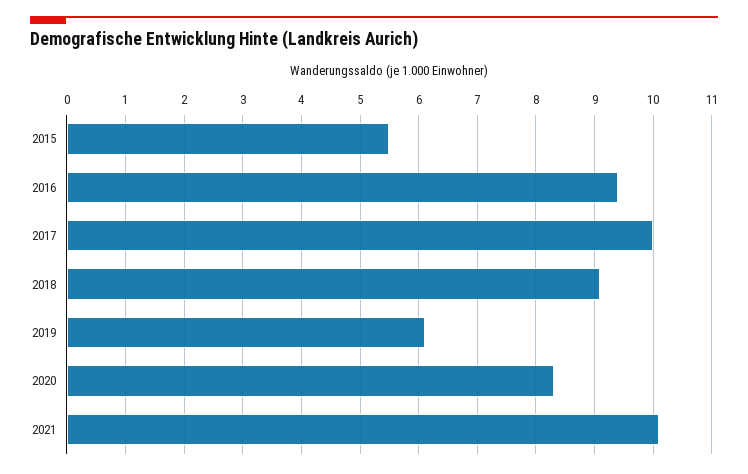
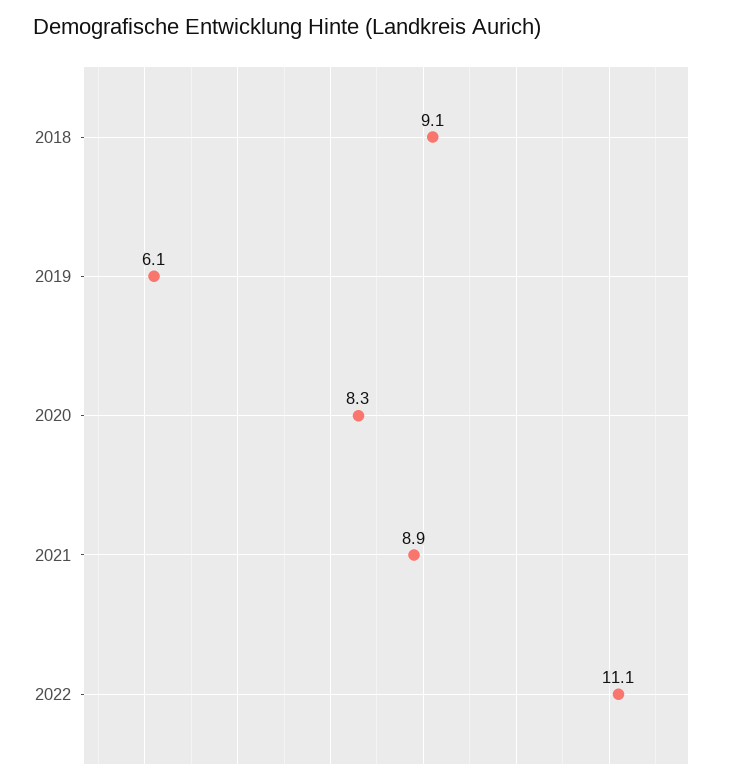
2015: 5.5 -> none
2016: 9.5 -> none
2017: 10 -> none
2021: 10 -> 8.9
2022: none -> 11.1

